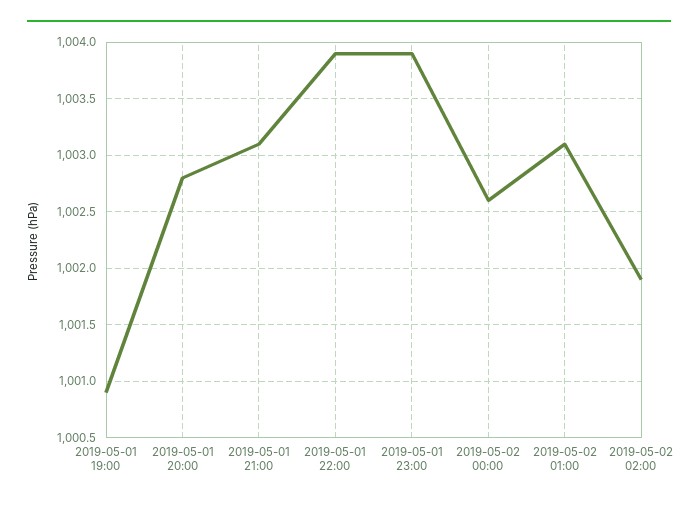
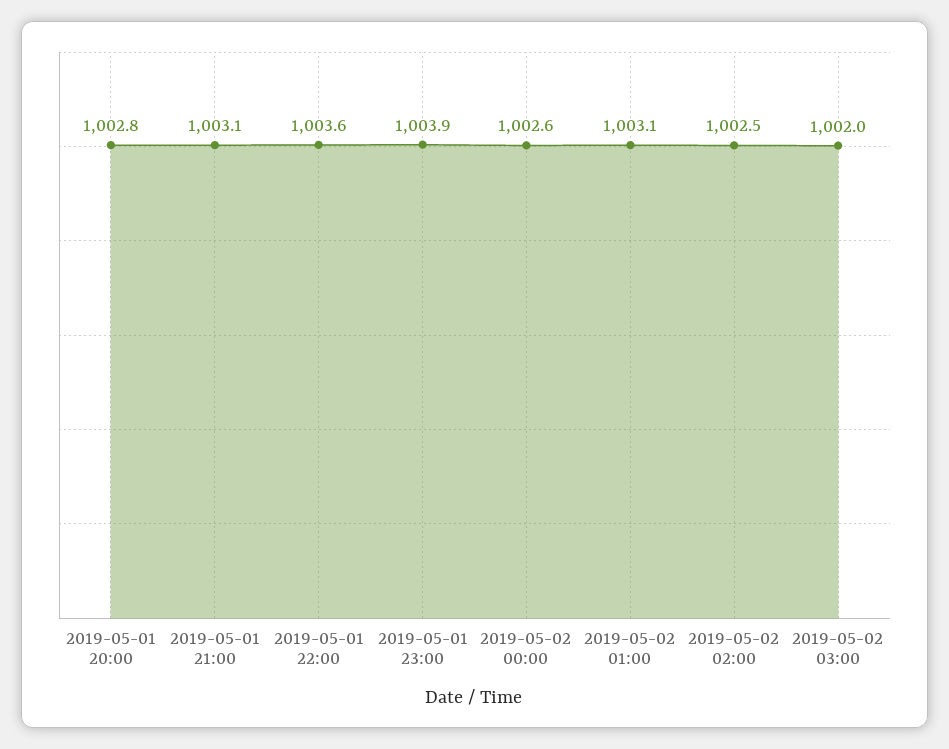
2019-05-01 19:00: 1000.9 -> none
2019-05-01 22:00: 1003.9 -> 1003.6
2019-05-02 02:00: 1001.9 -> 1002.5
2019-05-02 03:00: none -> 1002

